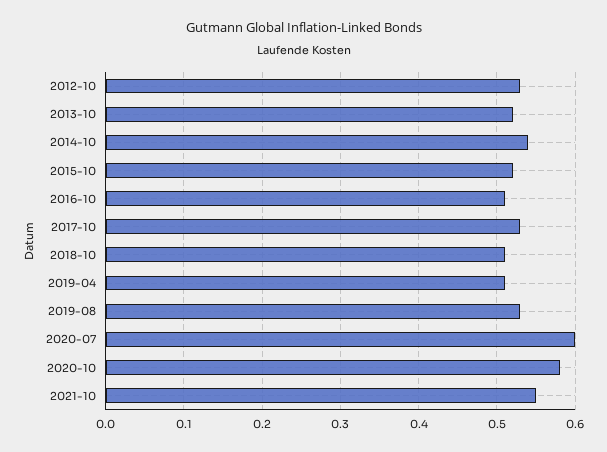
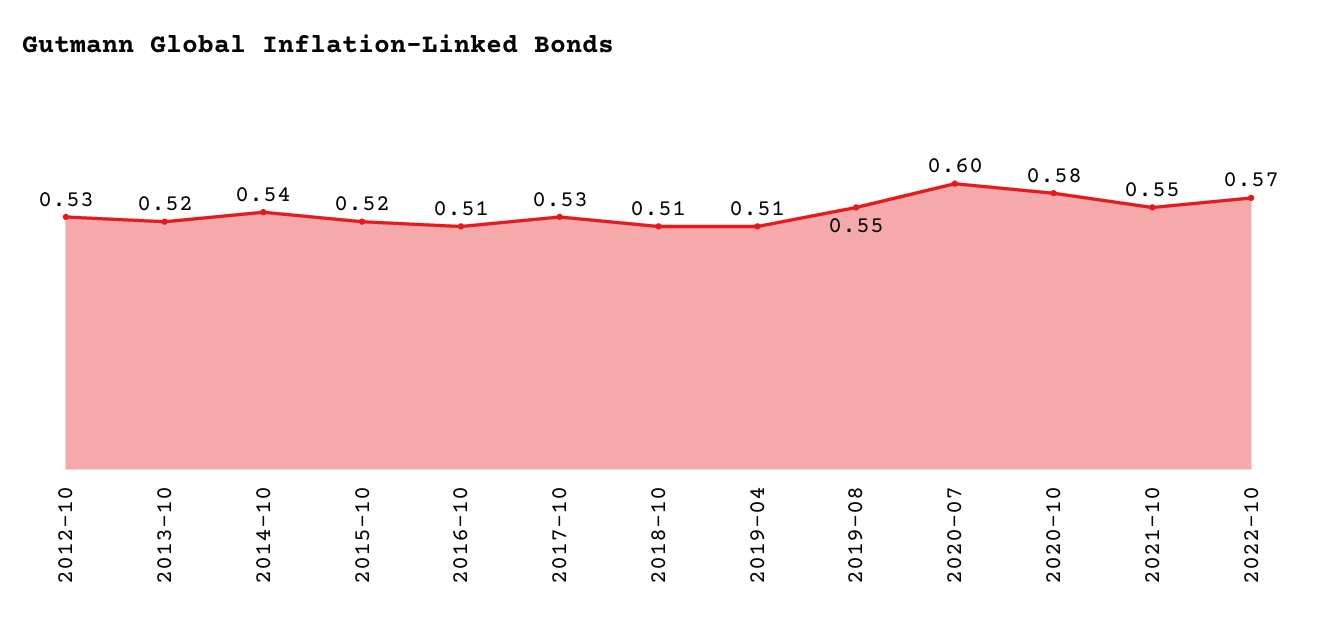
2019-08: 0.53 -> 0.55
2022-10: none -> 0.57

